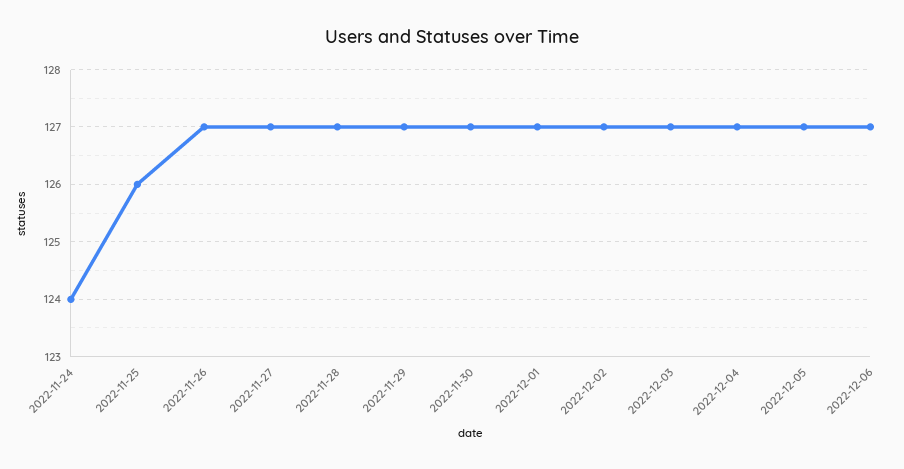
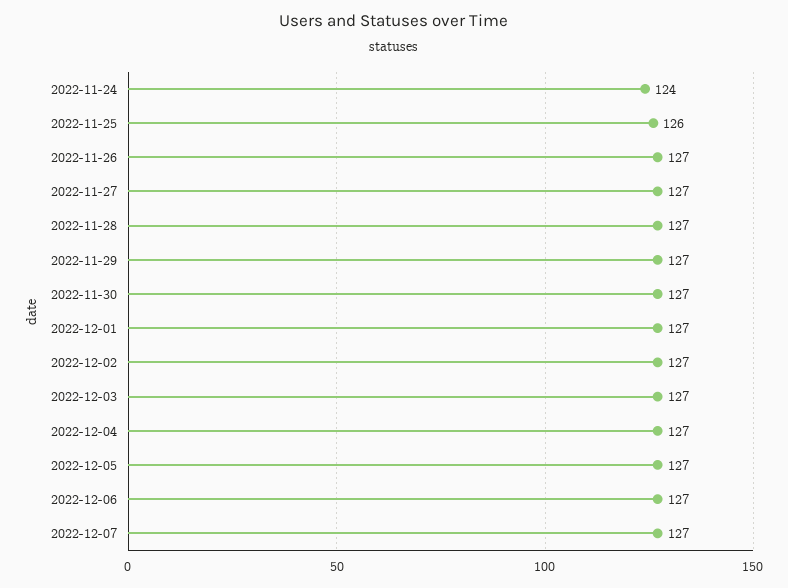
2022-12-07: none -> 127

